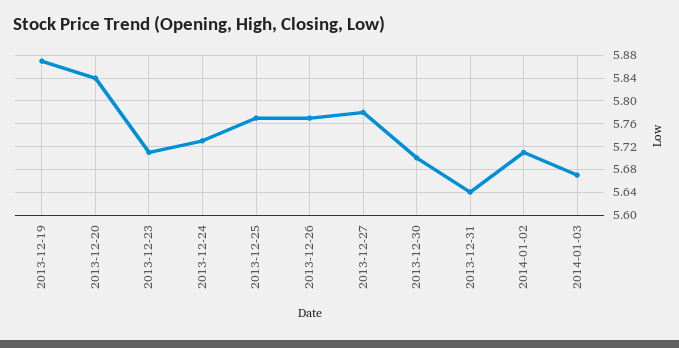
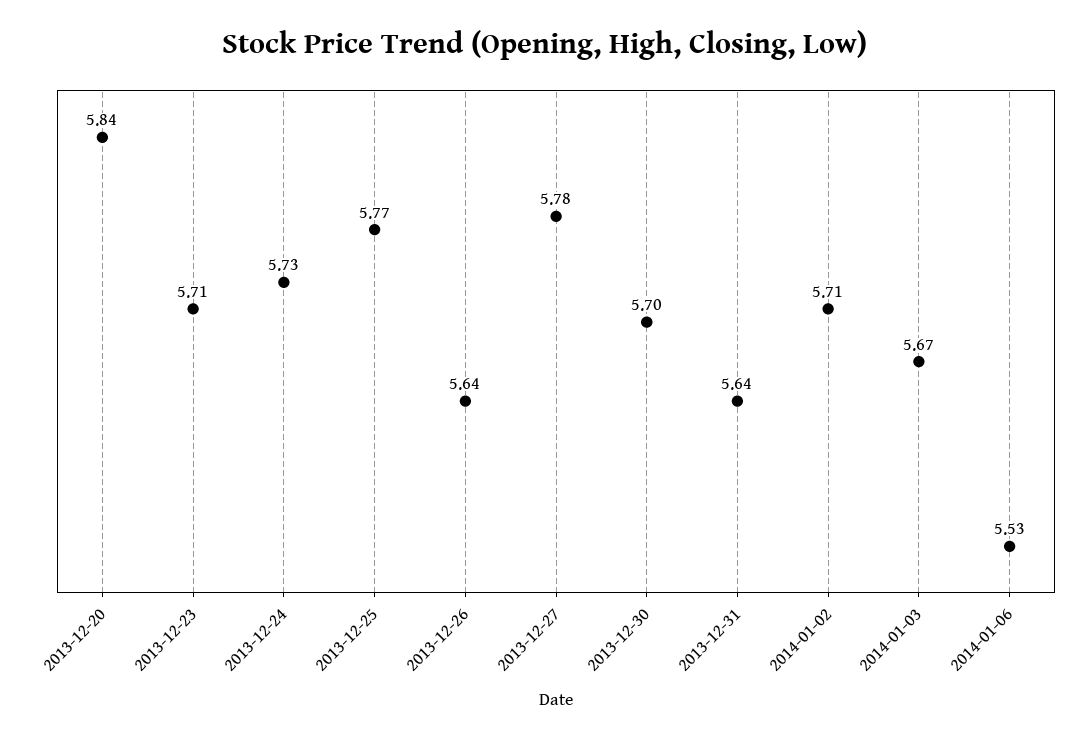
2013-12-19: 5.88 -> none
2013-12-26: 5.76 -> 5.64
2014-01-06: none -> 5.53

